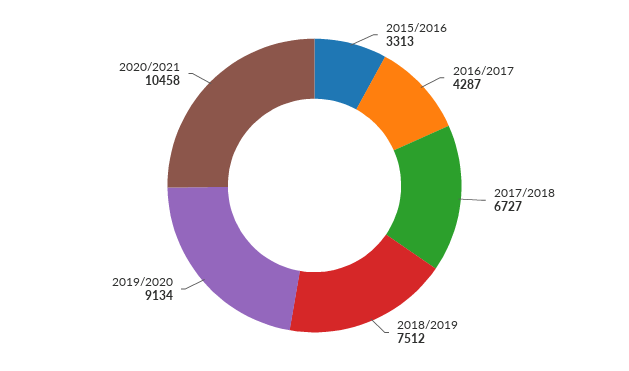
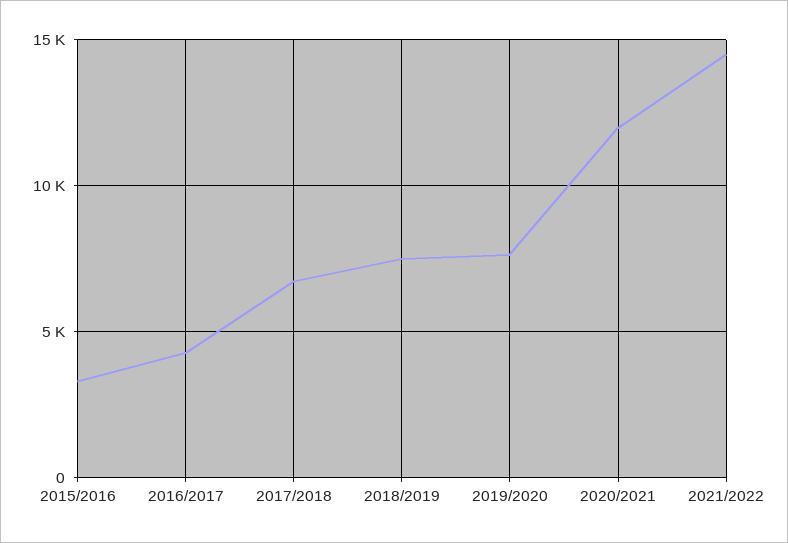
2019/2020: 9134 -> 7500
2020/2021: 10458 -> 12000
2021/2022: none -> 14500

